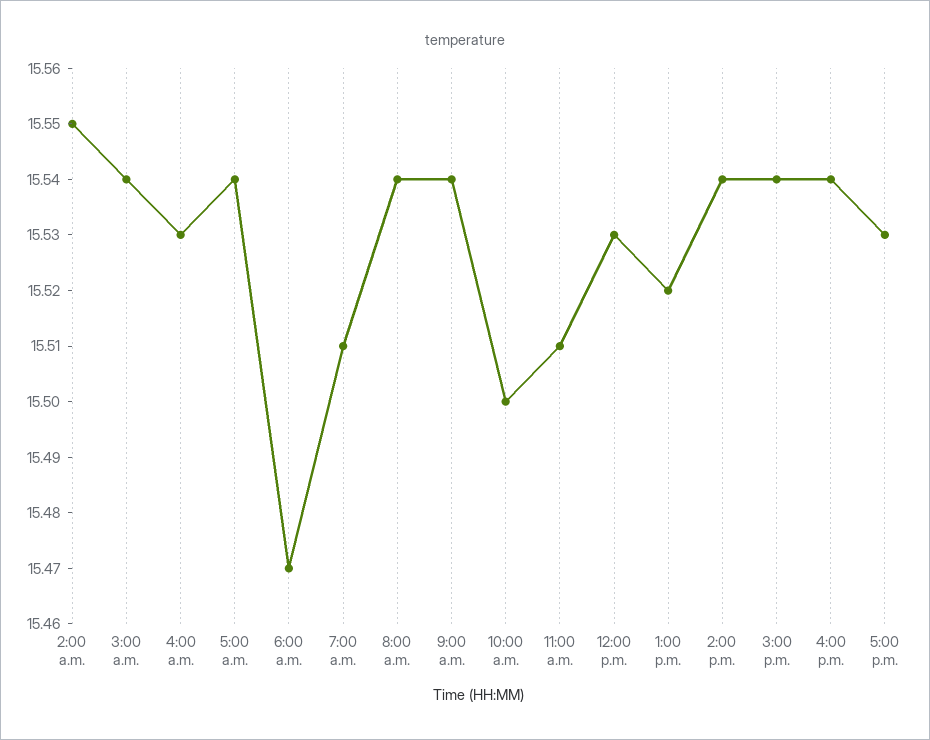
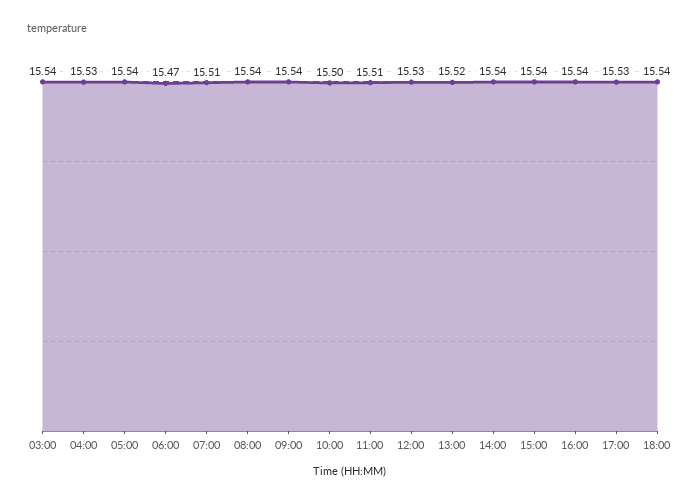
2:00 a.m.: 15.55 -> none
18:00: none -> 15.54

